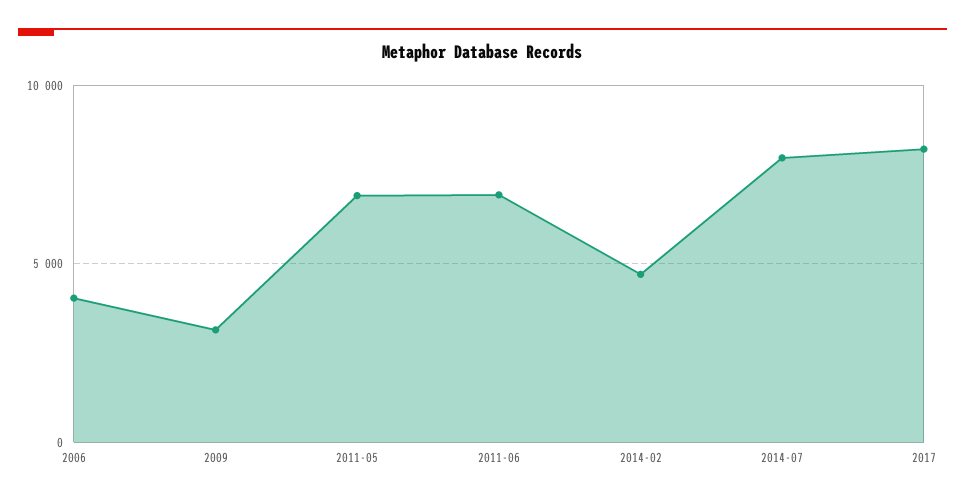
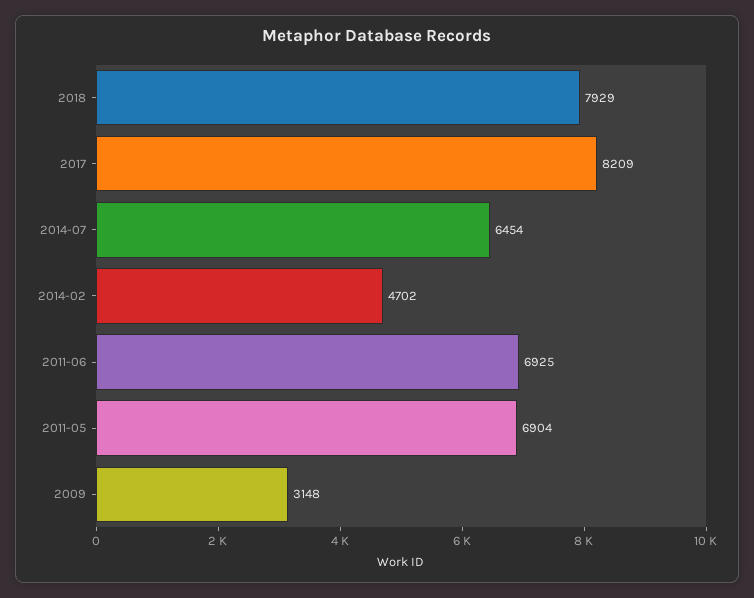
2006: 4000 -> none
2014-07: 8000 -> 6454
2018: none -> 7929

